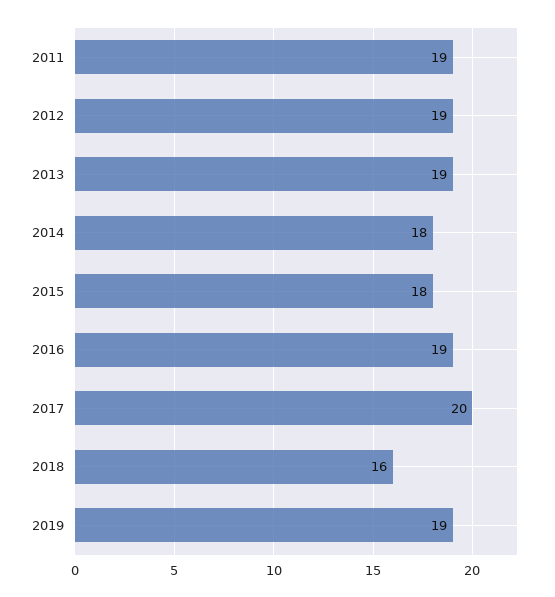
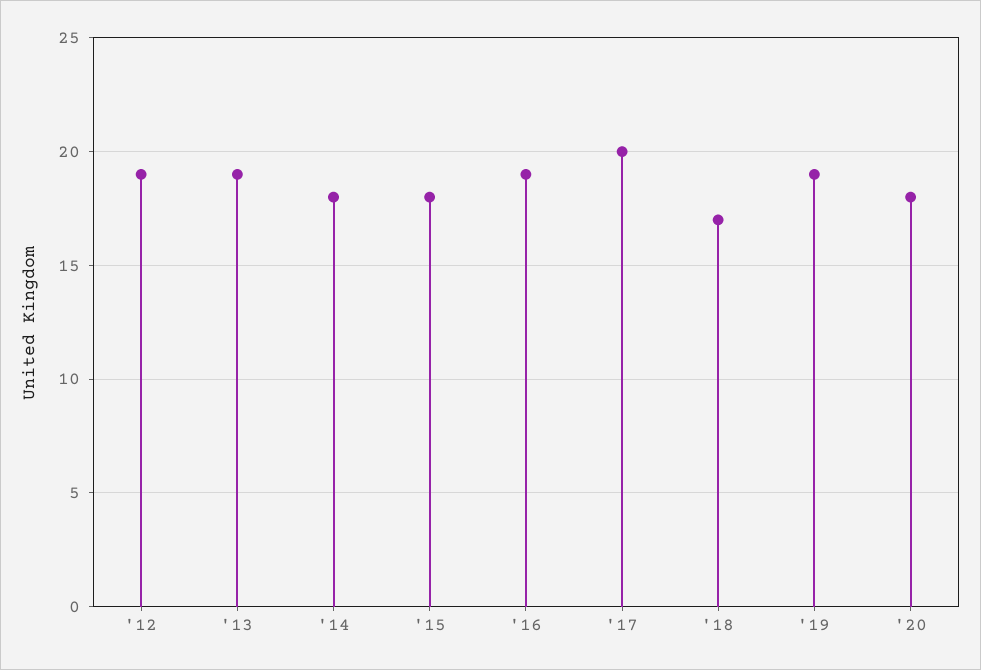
2011: 19 -> none
2018: 16 -> 17
'20: none -> 18

